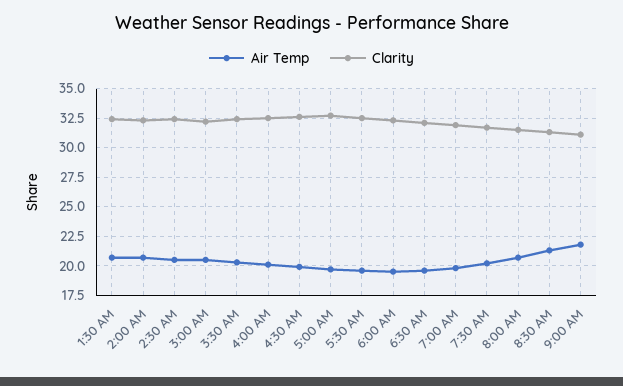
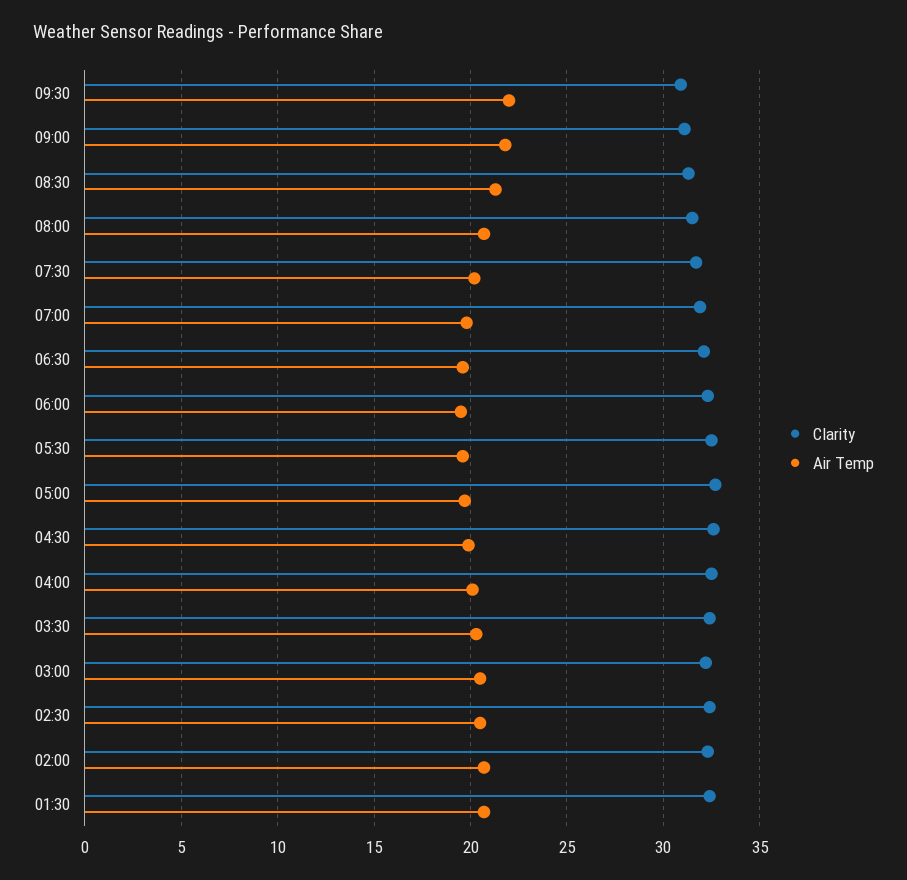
Clarity, 09:30: none -> 31
Air Temp, 09:30: none -> 22

